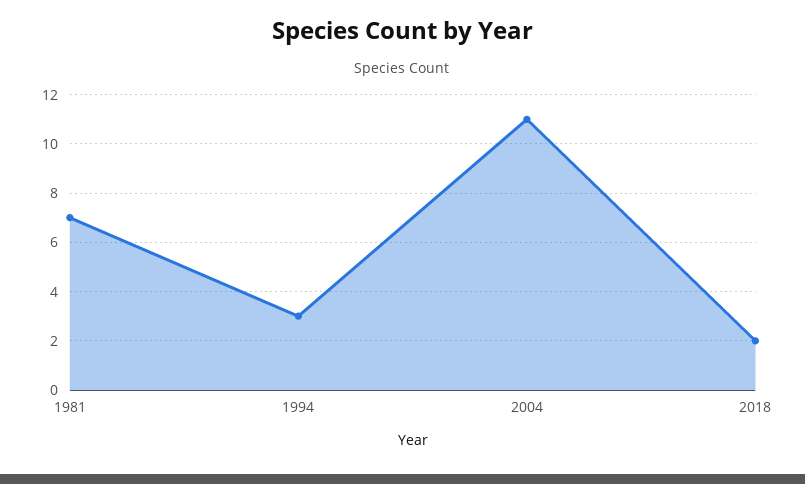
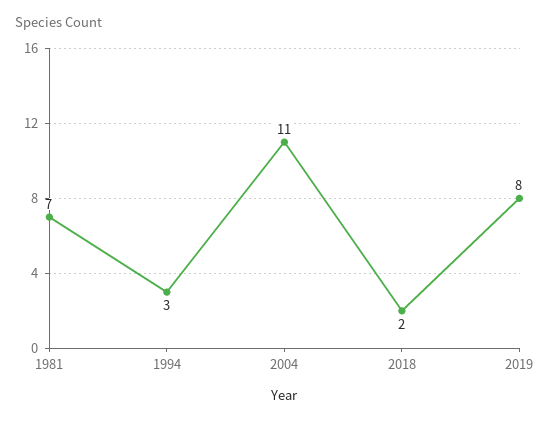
2019: none -> 8

